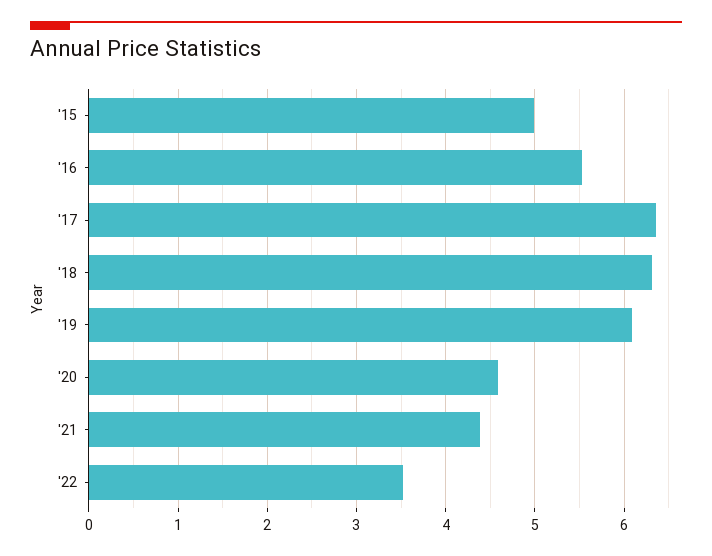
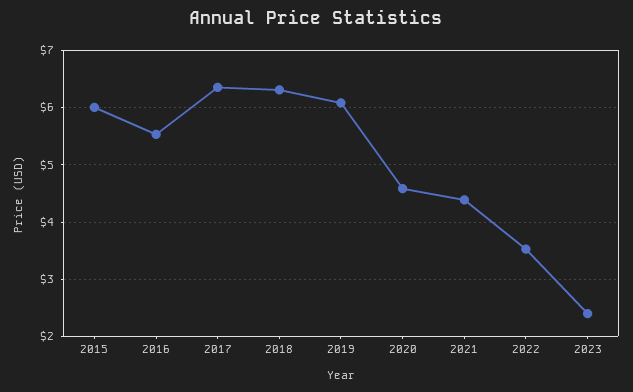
'15: 5 -> 6
2023: none -> 2.4

